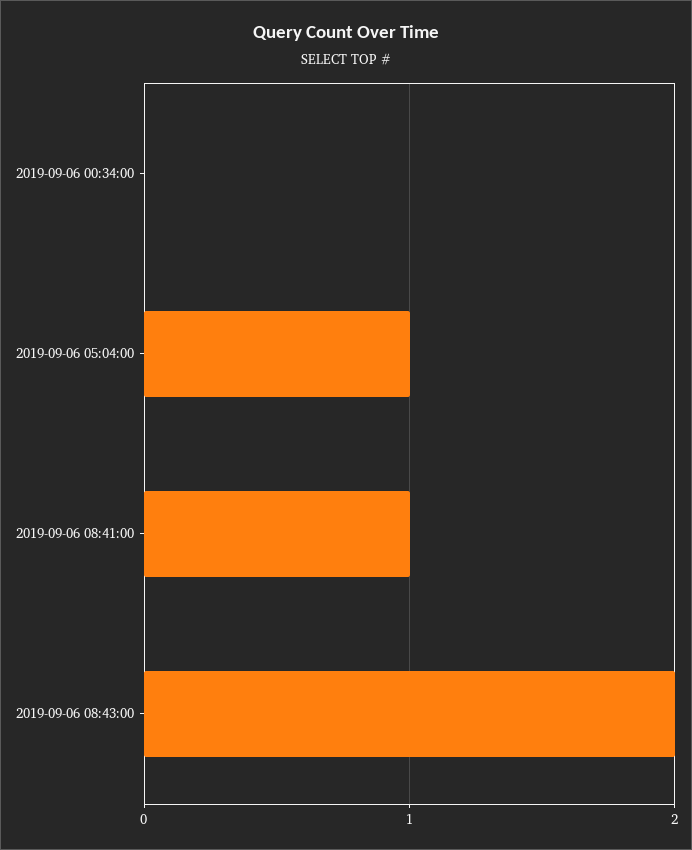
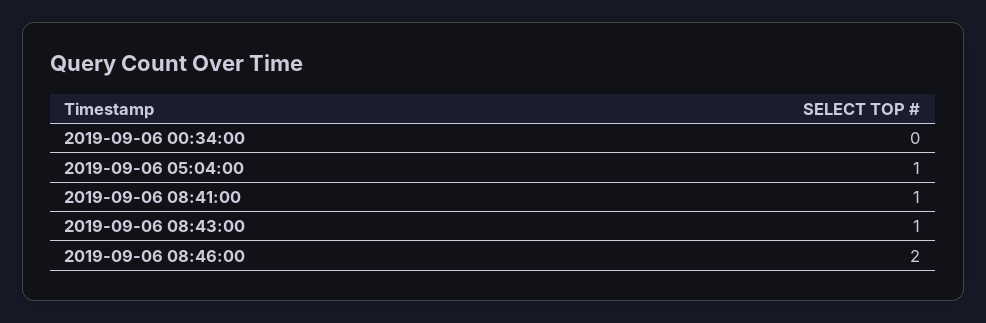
2019-09-06 08:43:00: 2 -> 1
2019-09-06 08:46:00: none -> 2

